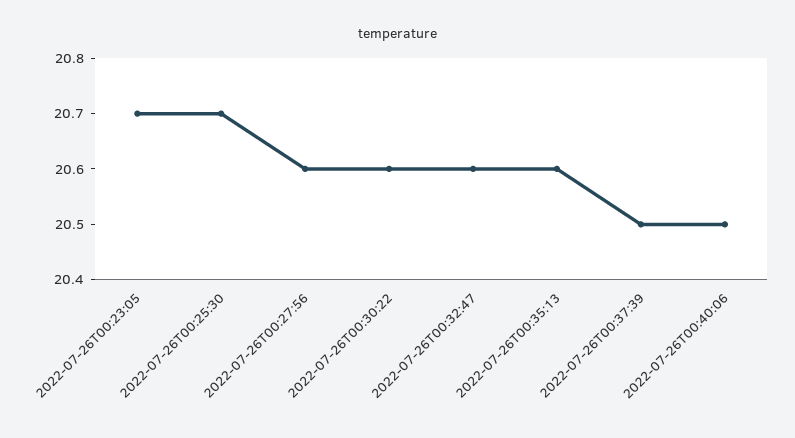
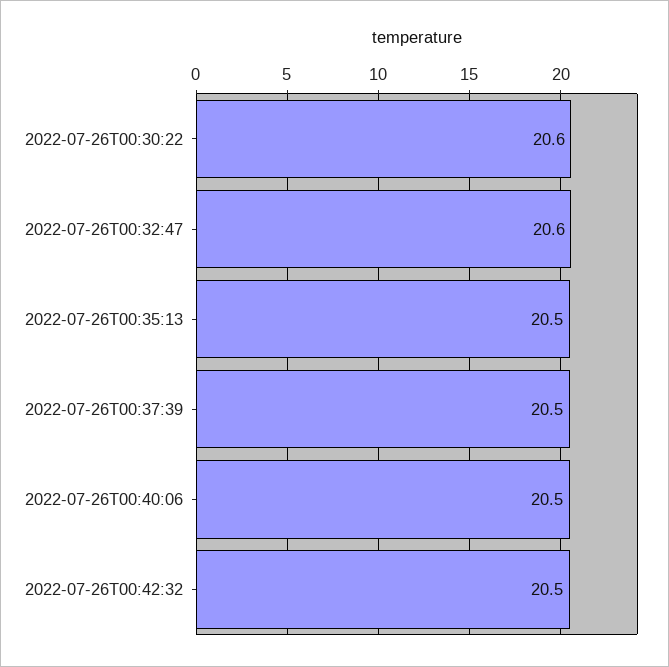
2022-07-26T00:23:05: 20.7 -> none
2022-07-26T00:25:30: 20.7 -> none
2022-07-26T00:27:56: 20.6 -> none
2022-07-26T00:35:13: 20.6 -> 20.5
2022-07-26T00:42:32: none -> 20.5

